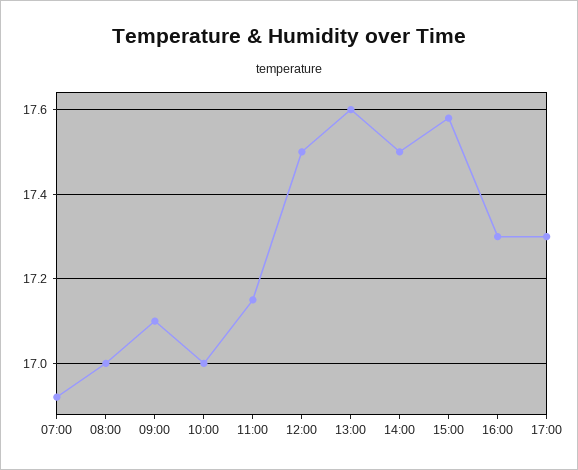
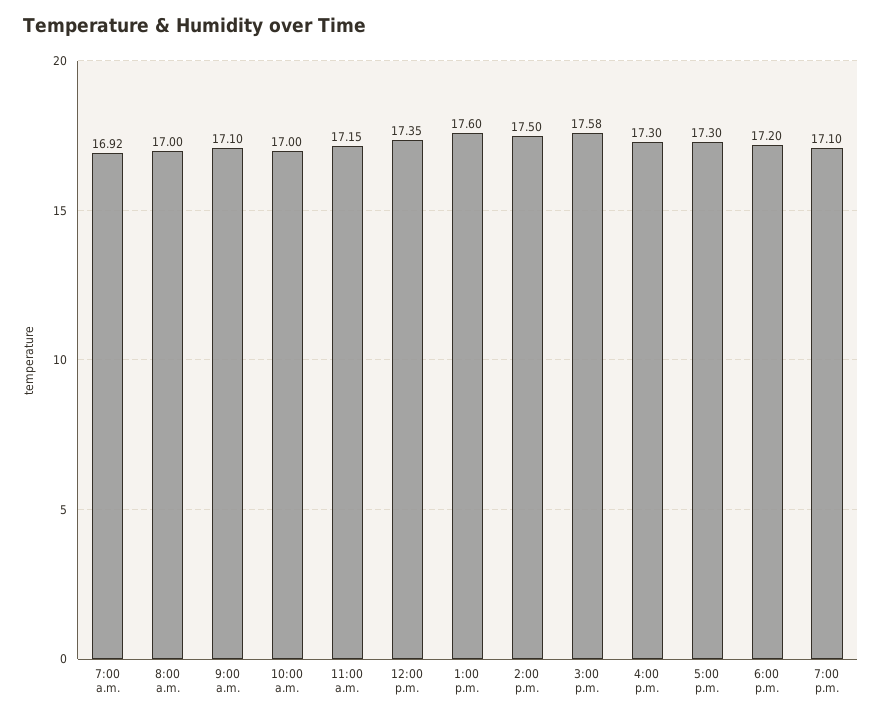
12:00: 17.5 -> 17.35
6:00 p.m.: none -> 17.2
7:00 p.m.: none -> 17.1

